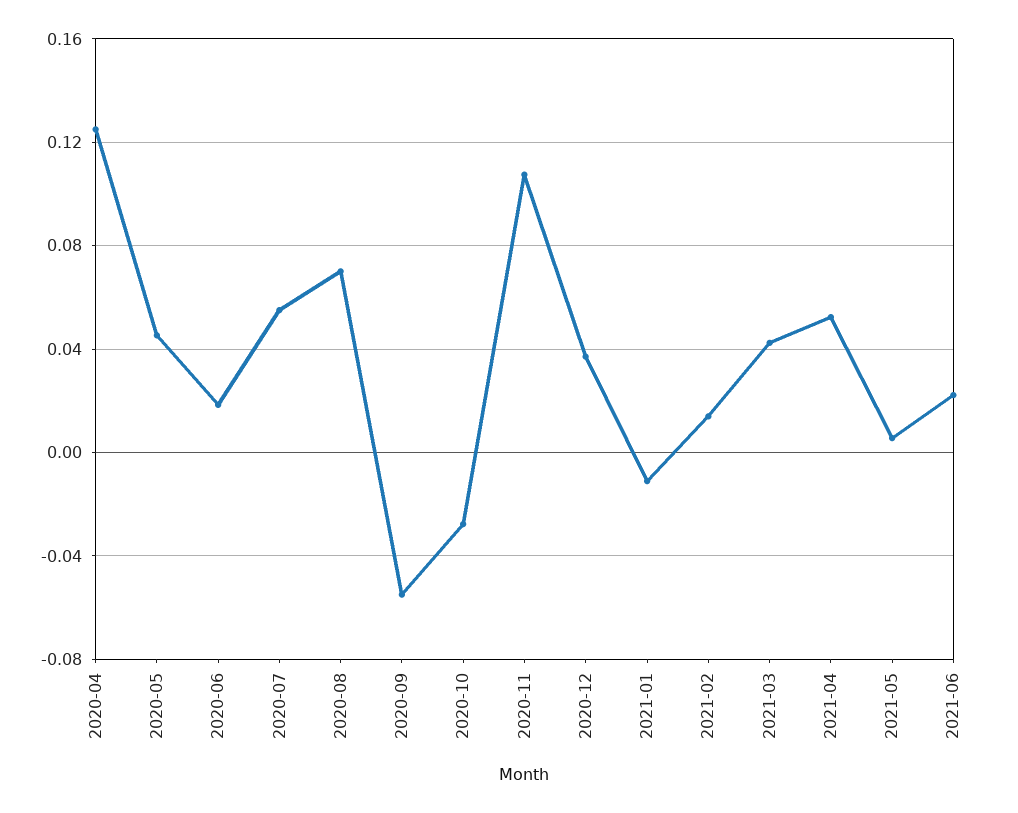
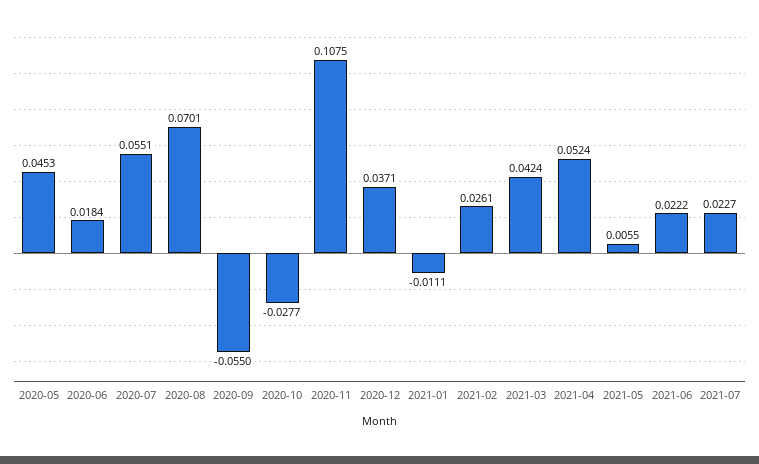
2020-04: 0.125 -> none
2021-02: 0.015 -> 0.0261
2021-07: none -> 0.0227

